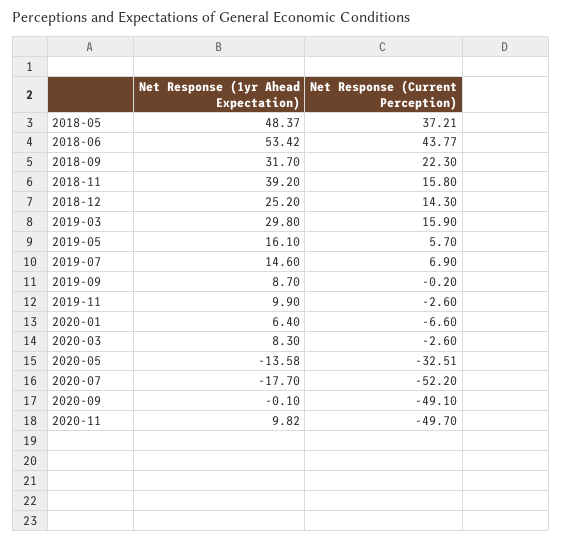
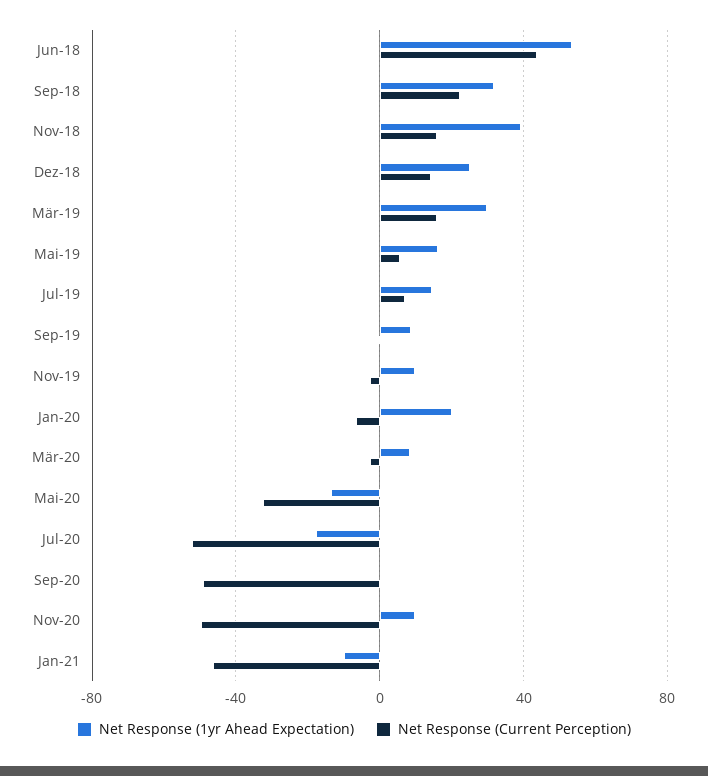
Net Response (1yr Ahead Expectation), 2018-05: 48.37 -> none
Net Response (Current Perception), 2018-05: 37.21 -> none
Net Response (1yr Ahead Expectation), 2020-01: 6.4 -> 20
Net Response (1yr Ahead Expectation), Jan-21: none -> -10
Net Response (Current Perception), Jan-21: none -> -45

